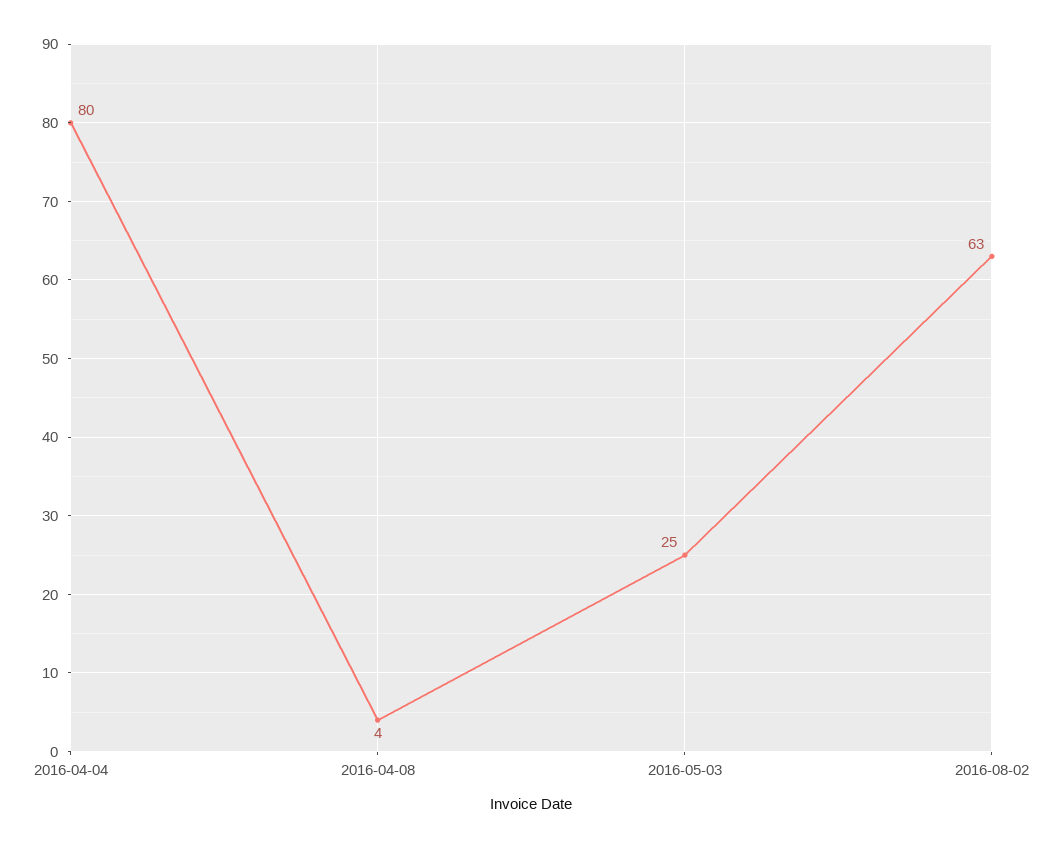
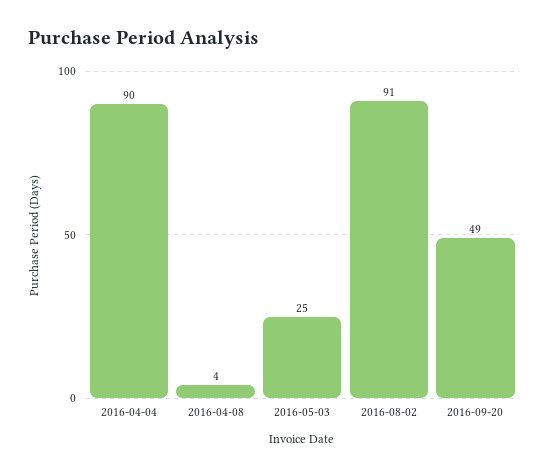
2016-04-04: 80 -> 90
2016-08-02: 63 -> 91
2016-09-20: none -> 49

